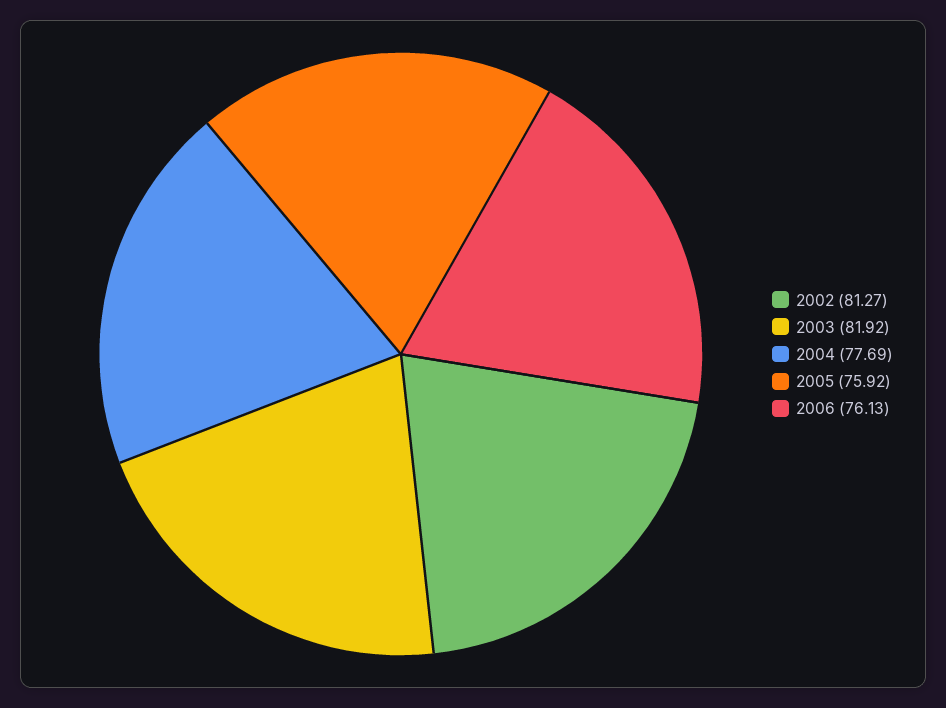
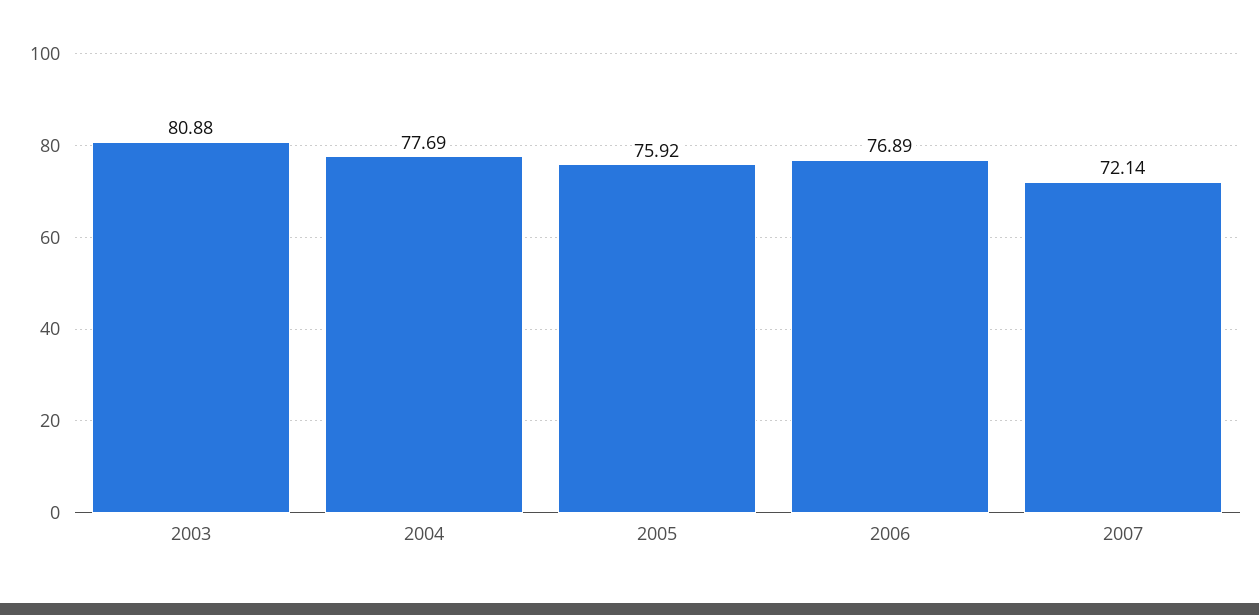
2002: 81.27 -> none
2003: 81.92 -> 80.88
2006: 76.13 -> 76.89
2007: none -> 72.14

